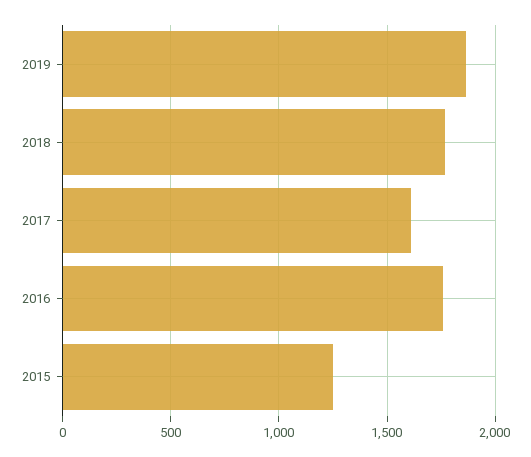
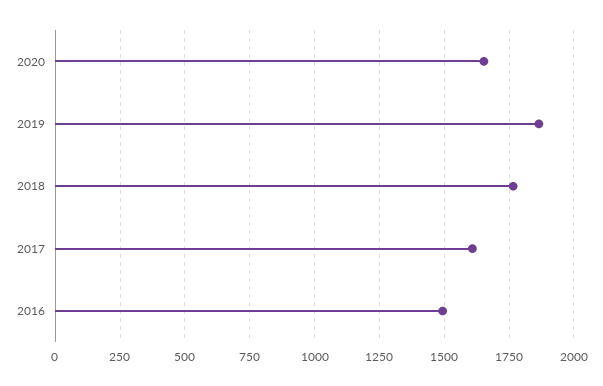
2016: 1750 -> 1500
2015: 1250 -> none
2020: none -> 1650

